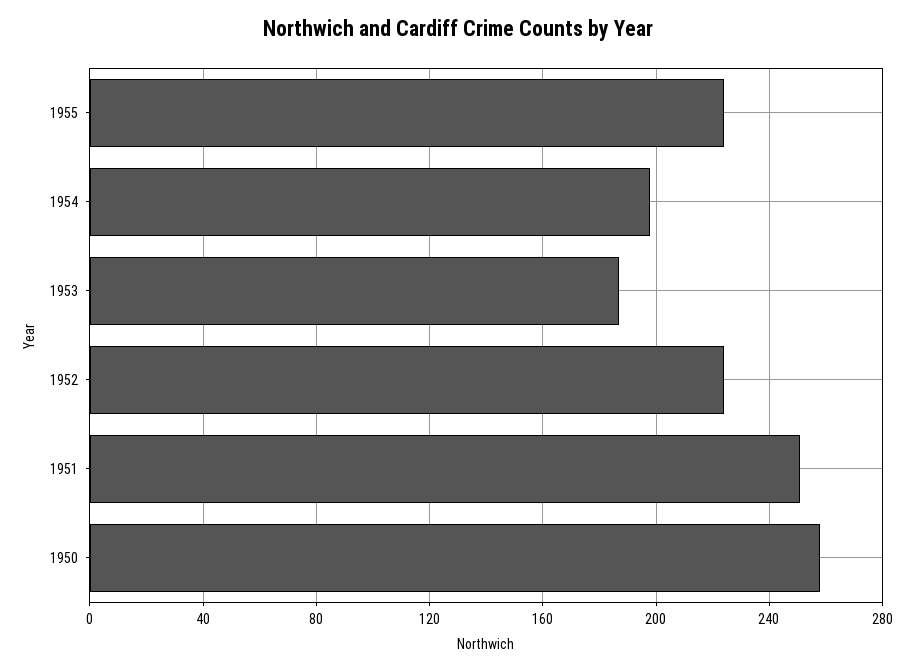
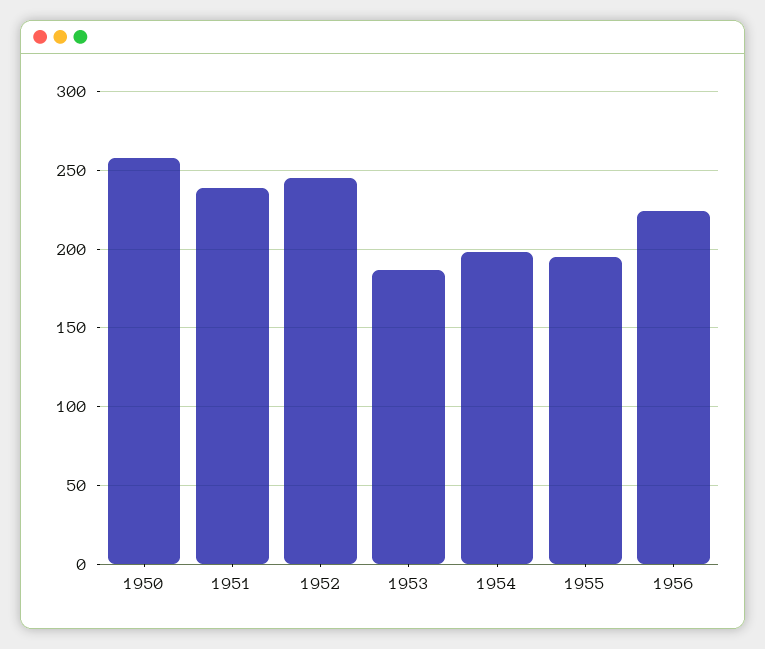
1955: 225 -> 195
1952: 225 -> 245
1951: 250 -> 240
1956: none -> 225

